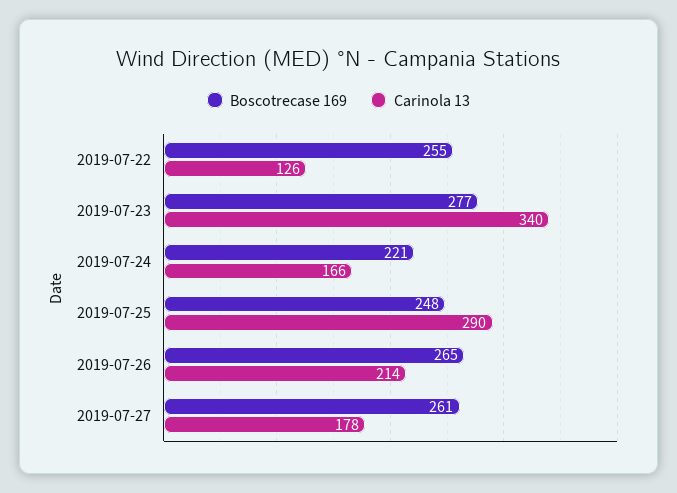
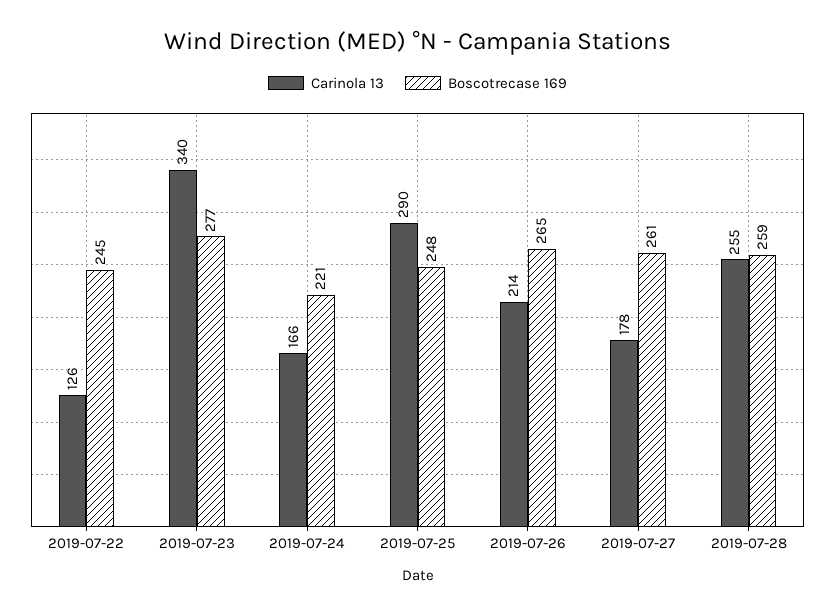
Boscotrecase 169, 2019-07-22: 255 -> 245
Carinola 13, 2019-07-28: none -> 255
Boscotrecase 169, 2019-07-28: none -> 259

